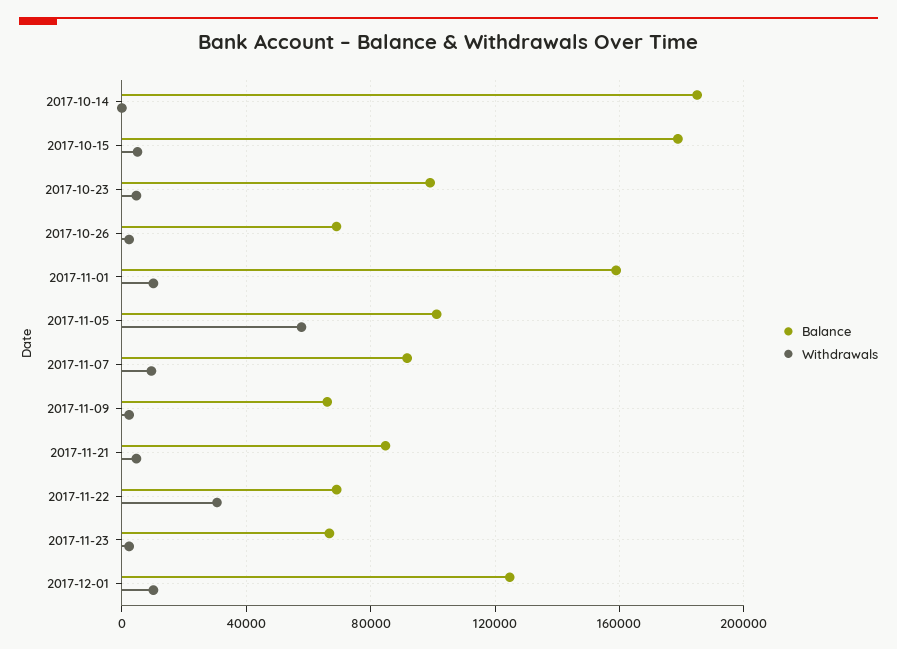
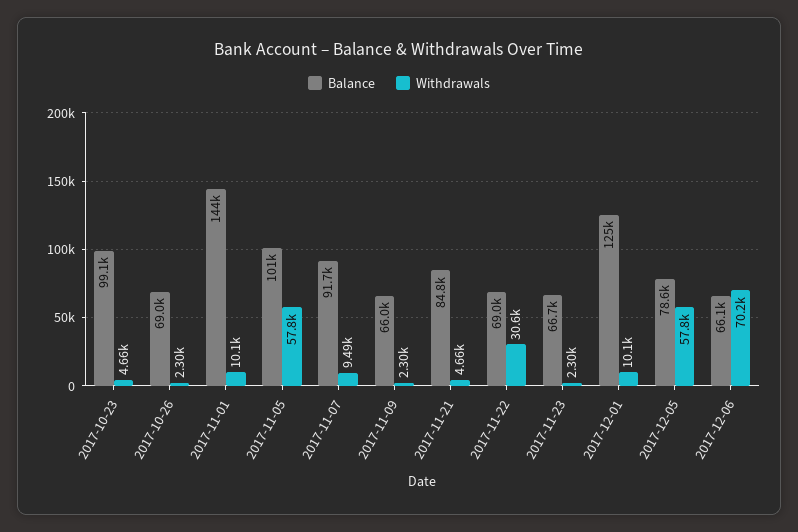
Balance, 2017-10-14: 185000 -> none
Withdrawals, 2017-10-14: 0 -> none
Balance, 2017-10-15: 180000 -> none
Withdrawals, 2017-10-15: 5000 -> none
Balance, 2017-11-01: 160000 -> 144000
Balance, 2017-12-05: none -> 78600
Withdrawals, 2017-12-05: none -> 57800
Balance, 2017-12-06: none -> 66100
Withdrawals, 2017-12-06: none -> 70200

